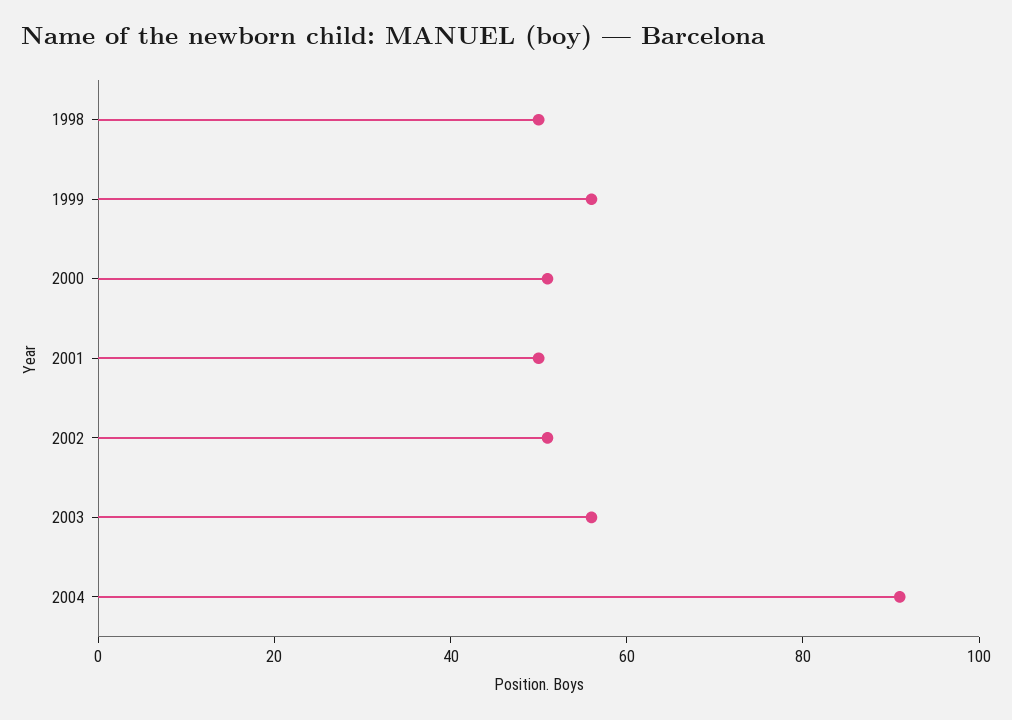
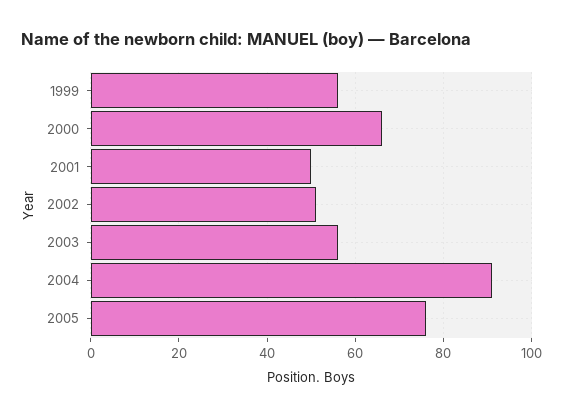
1998: 50 -> none
2000: 50 -> 65
2005: none -> 75

